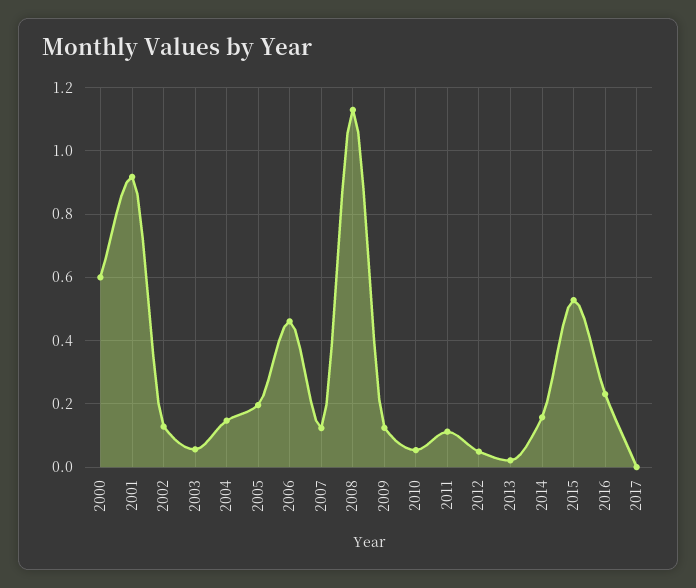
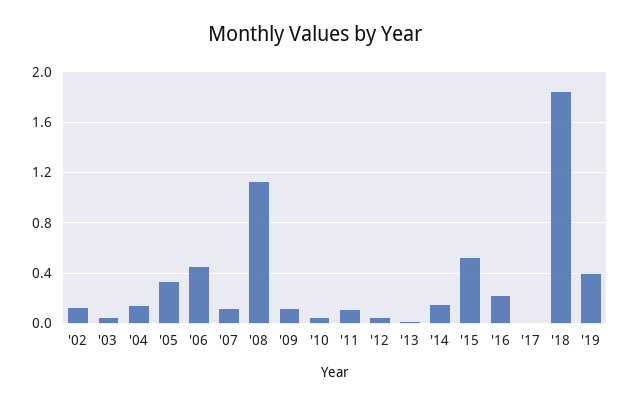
2000: 0.6 -> none
2001: 0.92 -> none
2005: 0.2 -> 0.35
'18: none -> 1.85
'19: none -> 0.4

